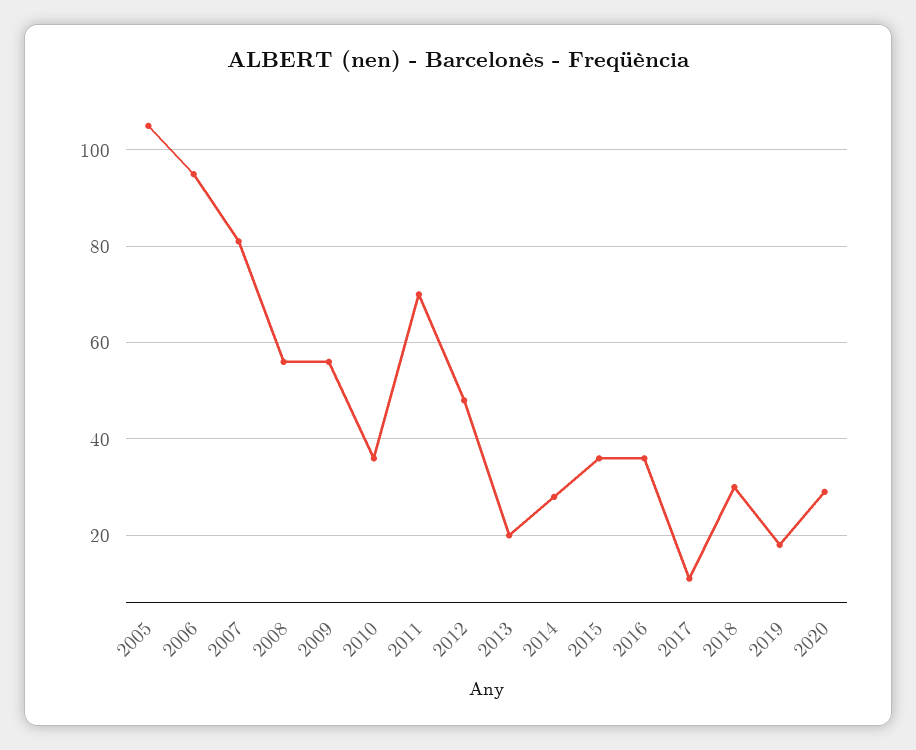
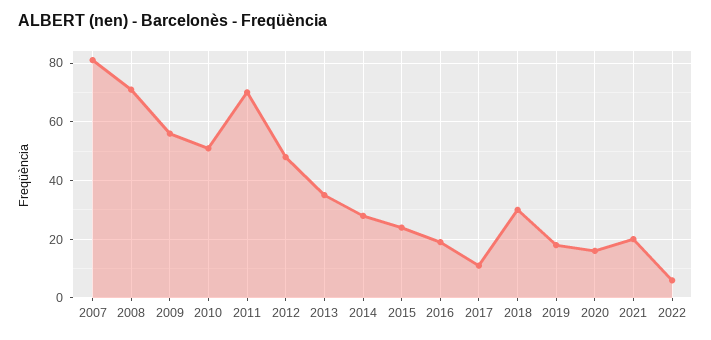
2005: 105 -> none
2006: 95 -> none
2008: 55 -> 70
2010: 35 -> 50
2013: 20 -> 35
2015: 35 -> 25
2016: 35 -> 20
2020: 30 -> 15
2021: none -> 20
2022: none -> 5

